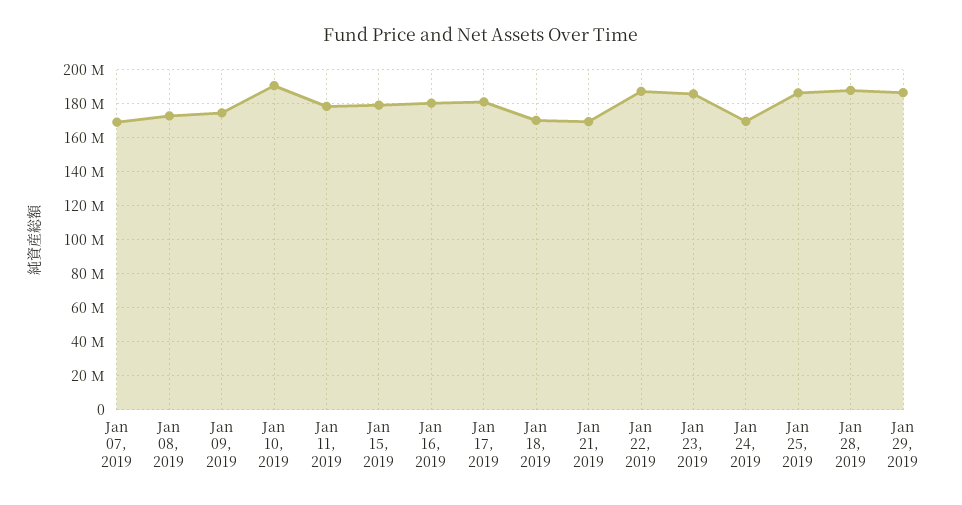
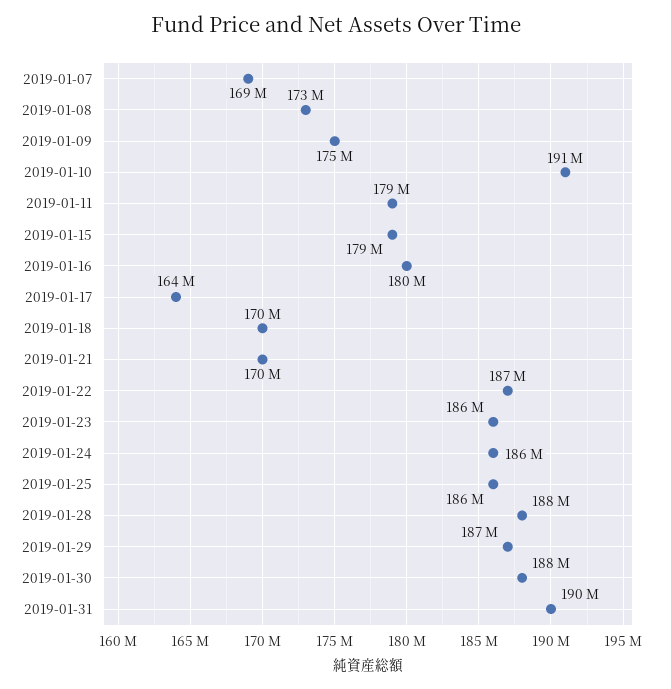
Jan 17, 2019: 180000000 -> 164000000
Jan 24, 2019: 170000000 -> 186000000
2019-01-30: none -> 188000000
2019-01-31: none -> 190000000

